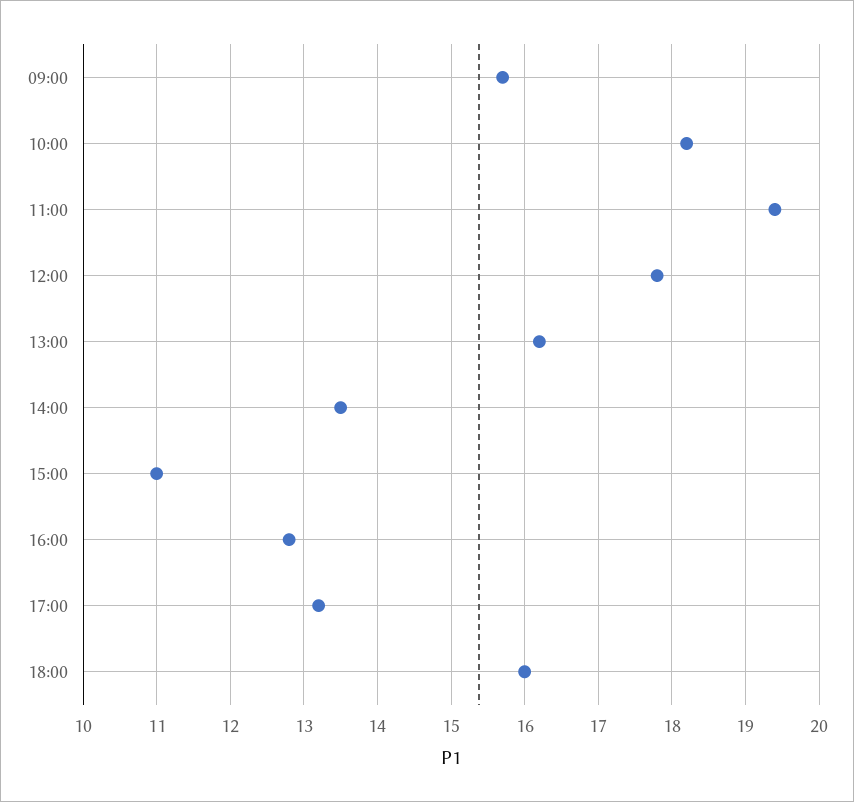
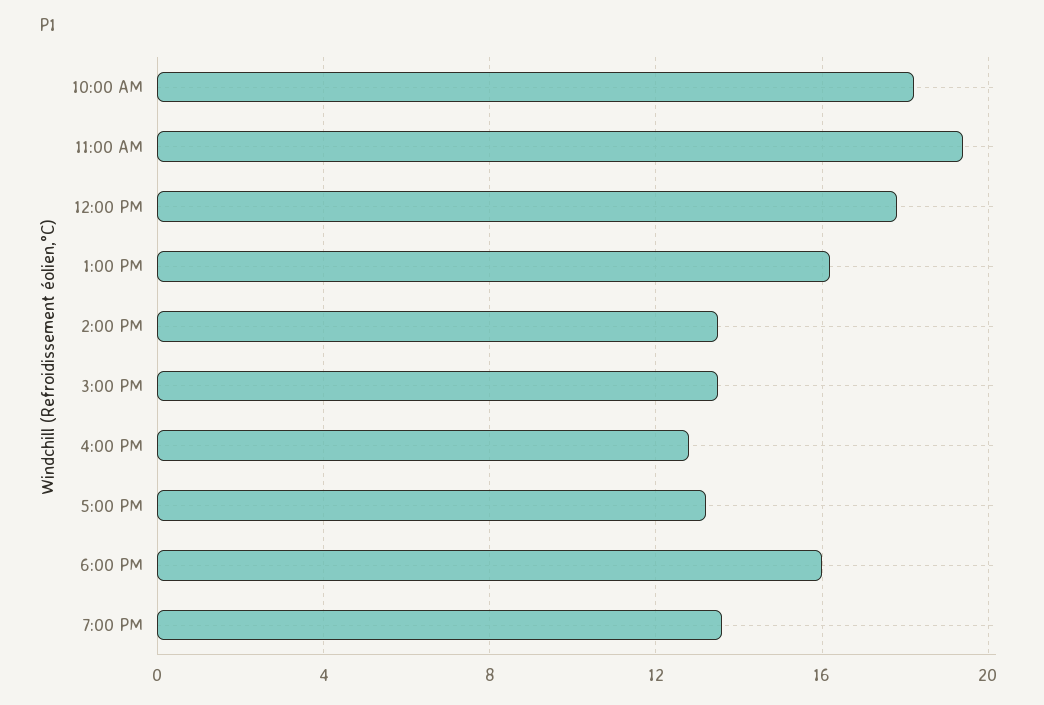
09:00: 15.7 -> none
15:00: 11 -> 13.5
7:00 PM: none -> 13.5

